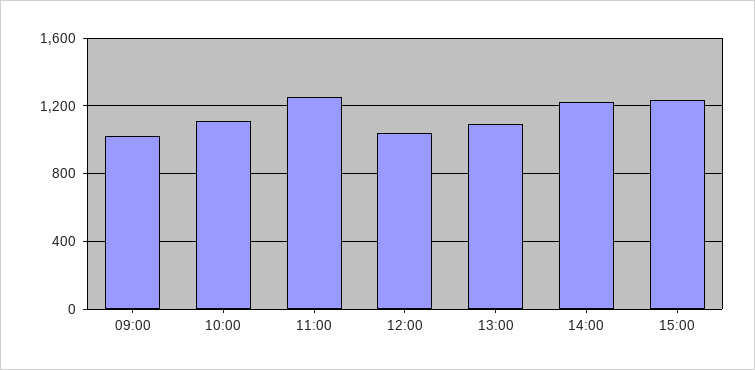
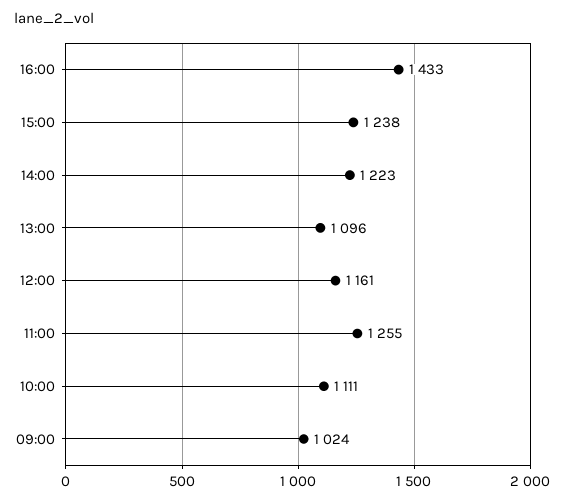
12:00: 1050 -> 1161
16:00: none -> 1433

